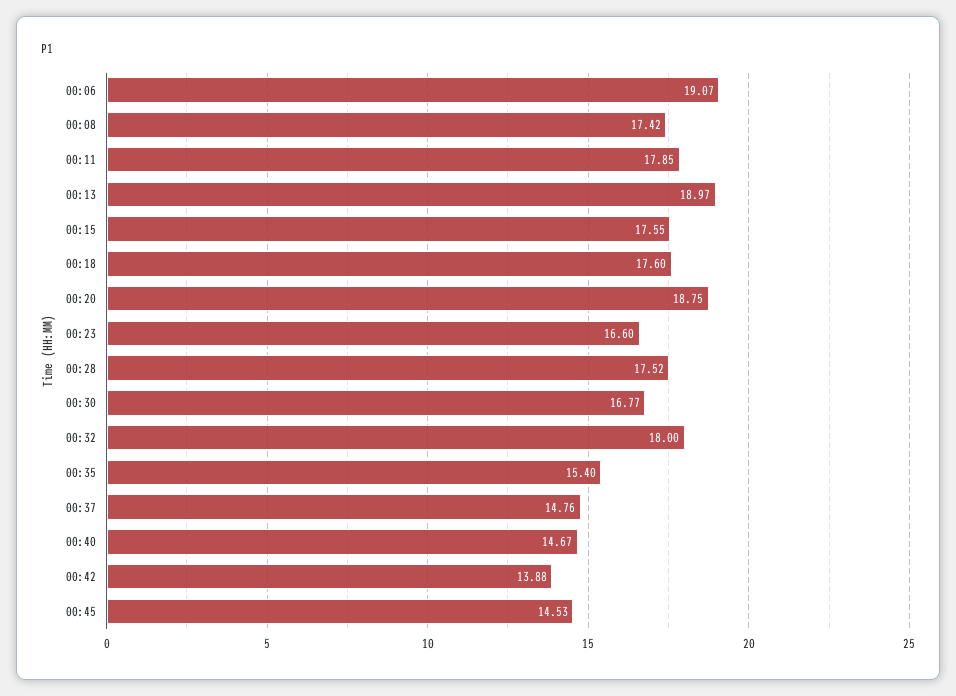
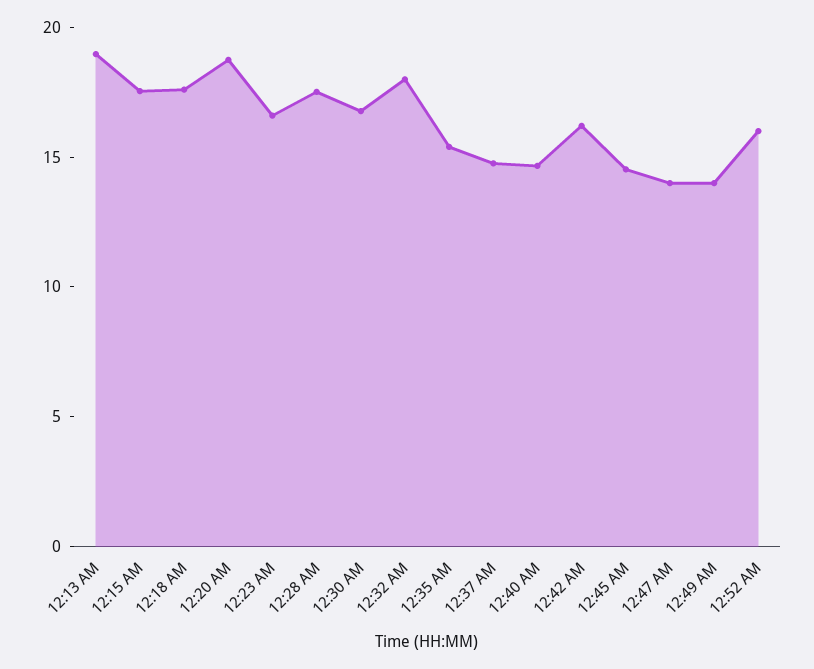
00:06: 19.07 -> none
00:08: 17.42 -> none
00:11: 17.85 -> none
00:42: 13.88 -> 16
12:47 AM: none -> 14
12:49 AM: none -> 14
12:52 AM: none -> 16

